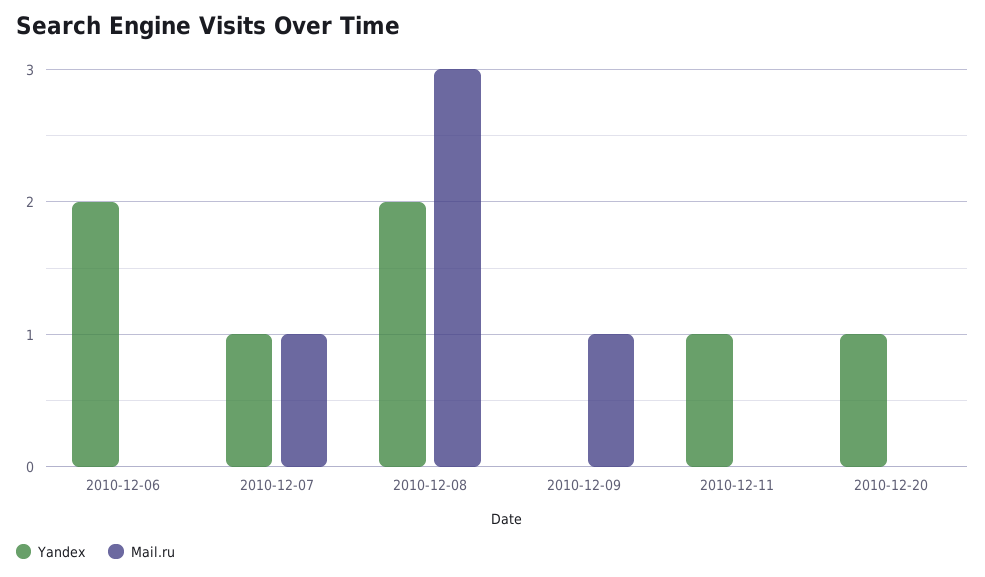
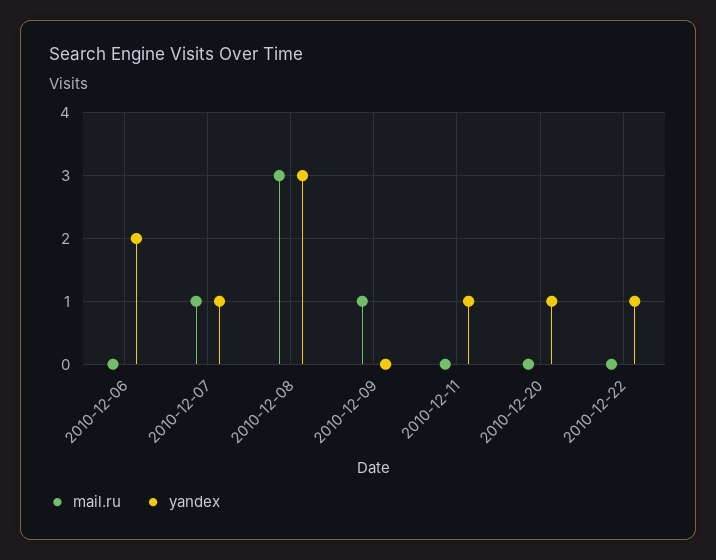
Yandex, 2010-12-08: 2 -> 3
Mail.ru, 2010-12-22: none -> 0
Yandex, 2010-12-22: none -> 1

